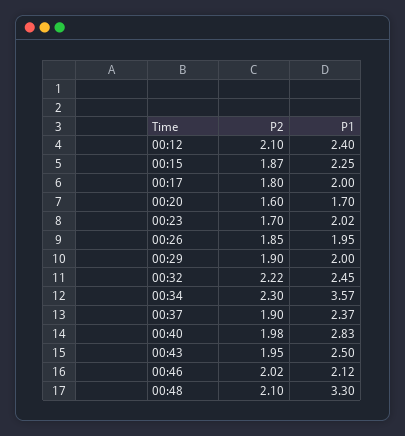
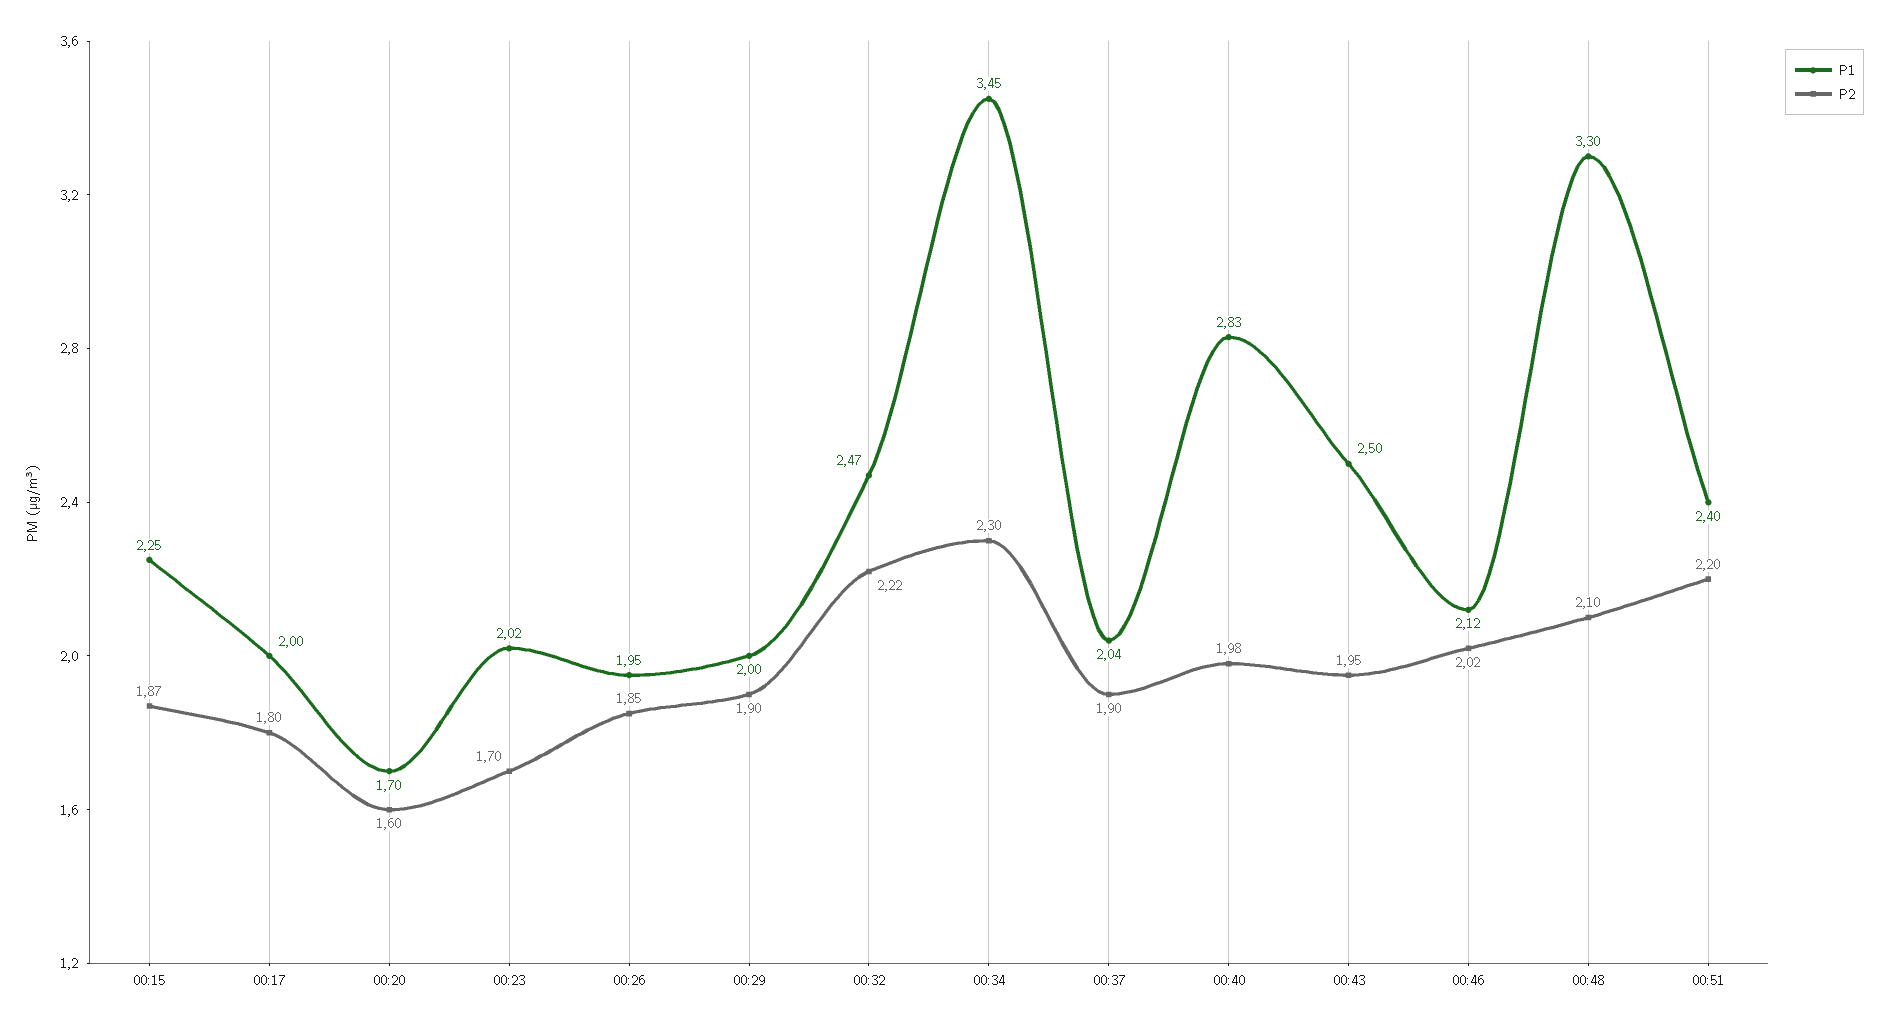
P2, 00:12: 2.1 -> none
P1, 00:12: 2.4 -> none
P1, 00:32: 2.45 -> 2.47
P1, 00:34: 3.57 -> 3.45
P1, 00:37: 2.37 -> 2.04
P1, 00:51: none -> 2.4
P2, 00:51: none -> 2.2

